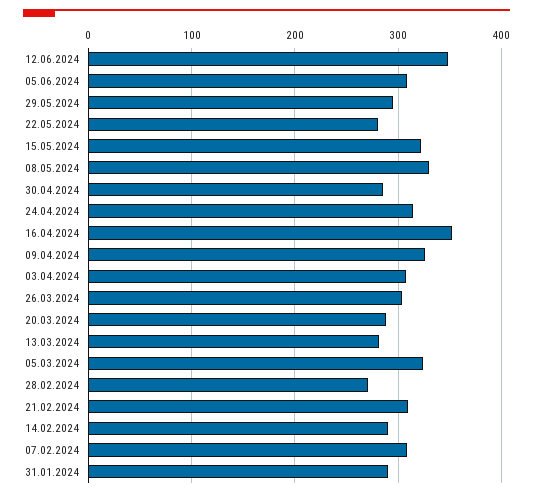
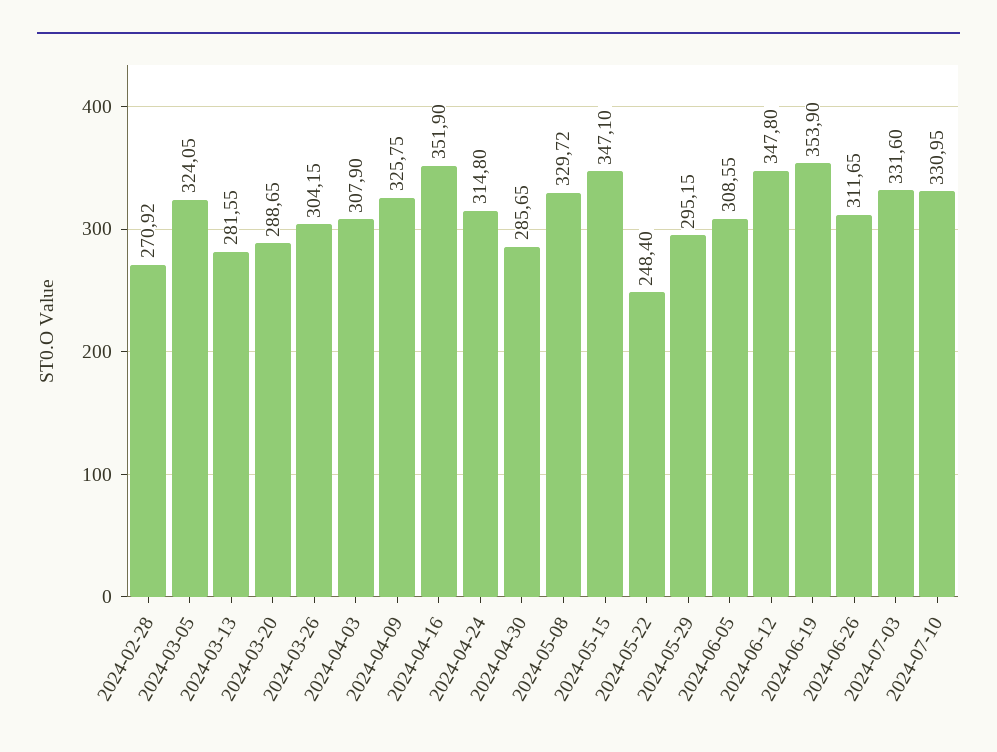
22.05.2024: 280 -> 248.4
15.05.2024: 320 -> 347.1
21.02.2024: 310 -> none
14.02.2024: 290 -> none
07.02.2024: 310 -> none
31.01.2024: 290 -> none
2024-06-19: none -> 353.9
2024-06-26: none -> 311.65
2024-07-03: none -> 331.6
2024-07-10: none -> 330.95

